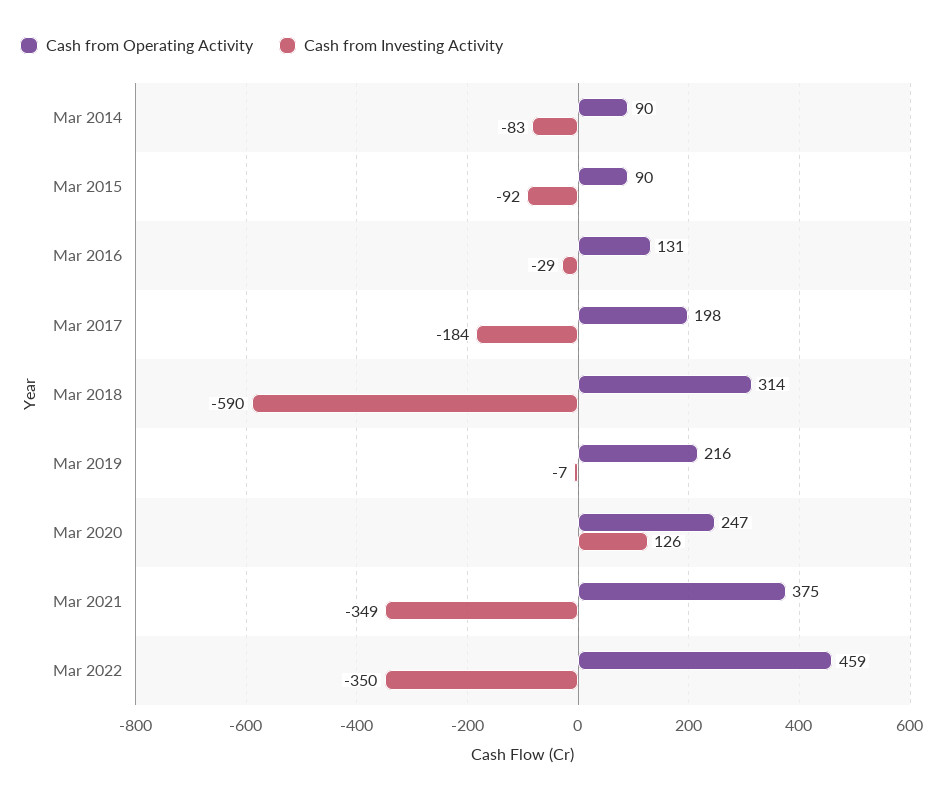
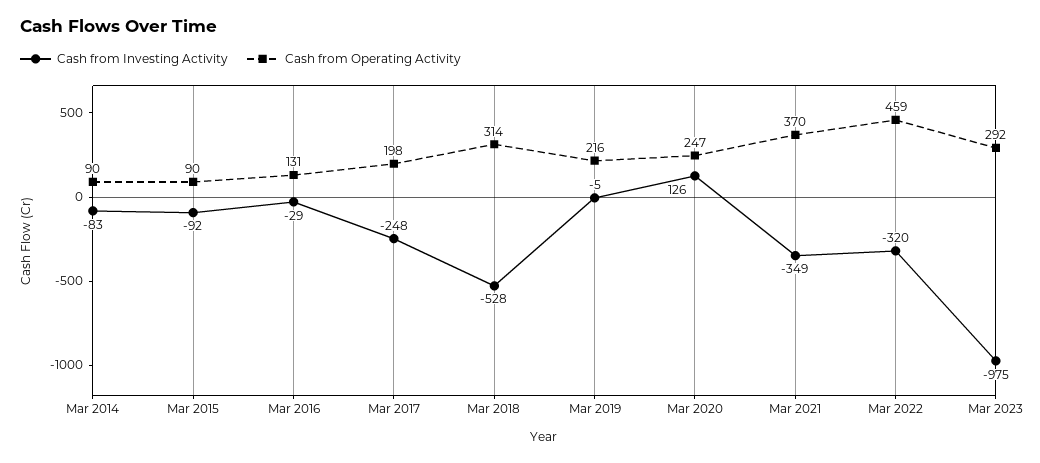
Cash from Investing Activity, Mar 2017: -184 -> -248
Cash from Investing Activity, Mar 2018: -590 -> -528
Cash from Investing Activity, Mar 2019: -7 -> -5
Cash from Operating Activity, Mar 2021: 375 -> 370
Cash from Investing Activity, Mar 2022: -350 -> -320
Cash from Investing Activity, Mar 2023: none -> -975
Cash from Operating Activity, Mar 2023: none -> 292

